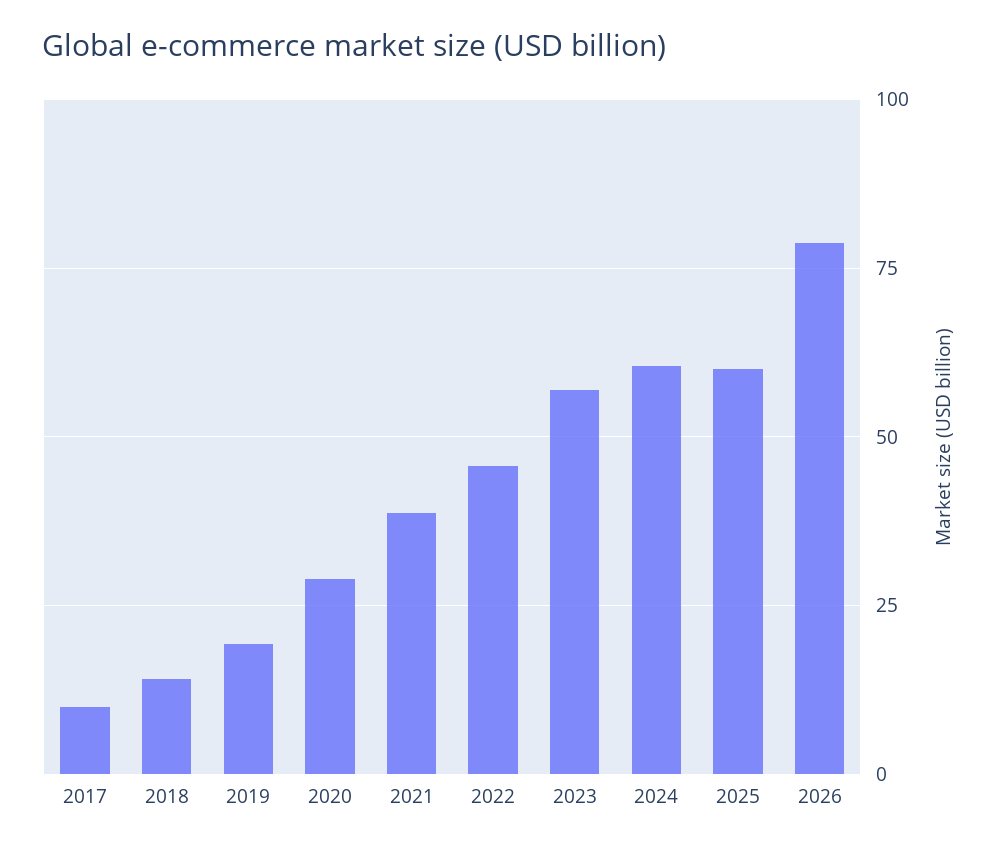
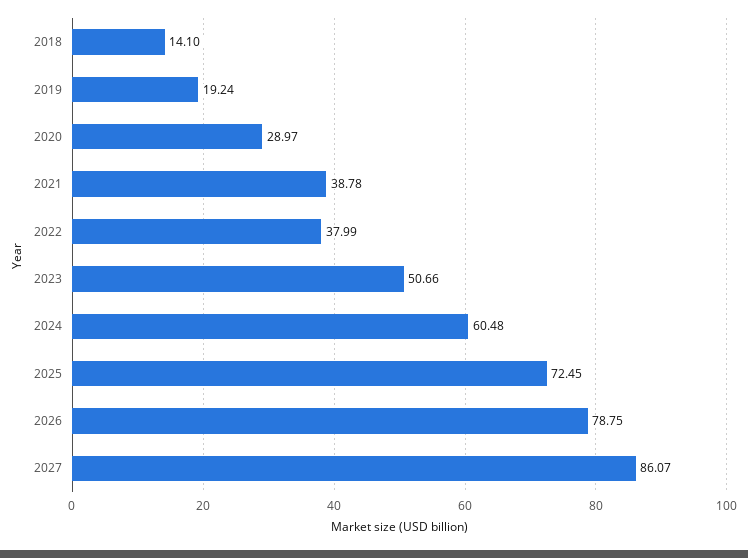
2017: 10 -> none
2022: 45 -> 37.99
2023: 57.5 -> 50.66
2025: 60 -> 72.45
2027: none -> 86.07

